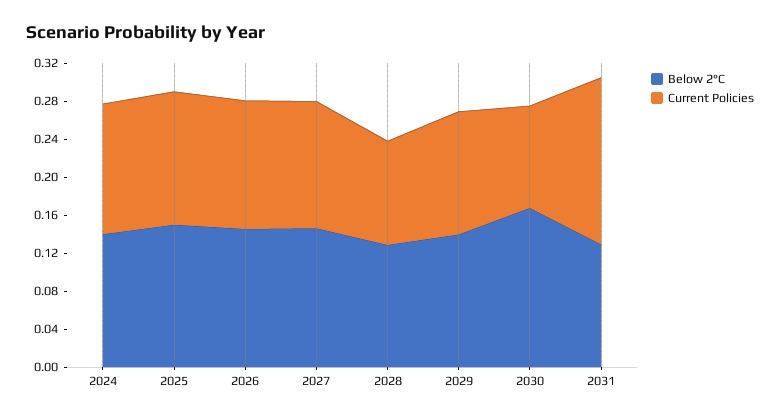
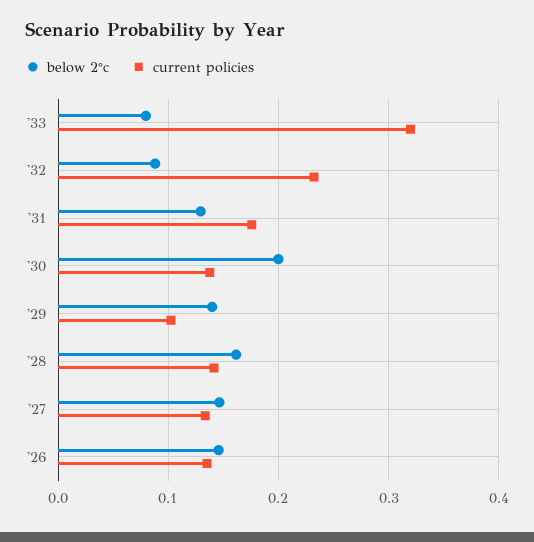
Below 2°C, 2024: 0.14 -> none
Current Policies, 2024: 0.14 -> none
Below 2°C, 2025: 0.15 -> none
Current Policies, 2025: 0.14 -> none
Below 2°C, 2028: 0.13 -> 0.16
Current Policies, 2028: 0.11 -> 0.14
Current Policies, 2029: 0.13 -> 0.1
Below 2°C, 2030: 0.17 -> 0.2
Current Policies, 2030: 0.11 -> 0.14
Below 2°C, '33: none -> 0.08
Current Policies, '33: none -> 0.32
Below 2°C, '32: none -> 0.09
Current Policies, '32: none -> 0.23

